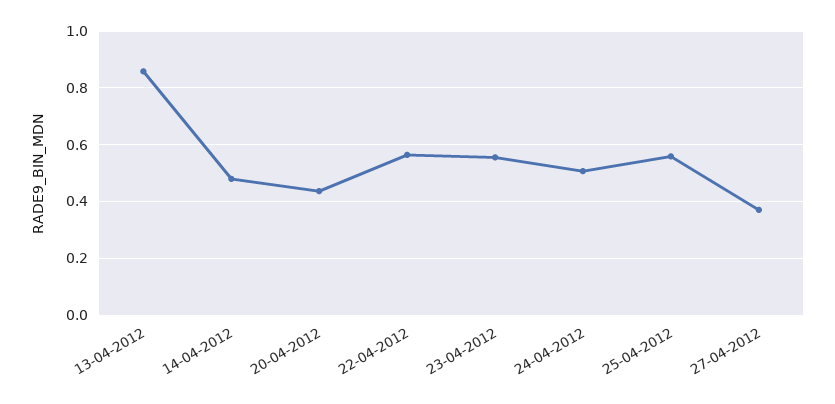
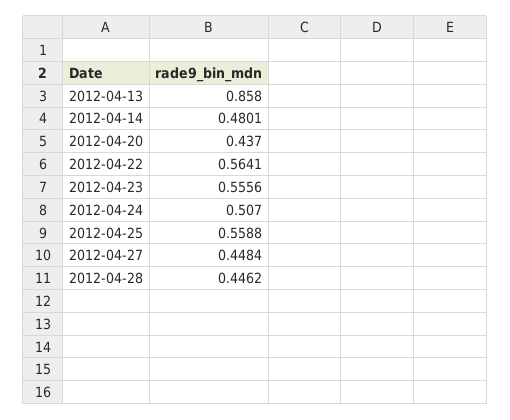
27-04-2012: 0.375 -> 0.4484
2012-04-28: none -> 0.4462

